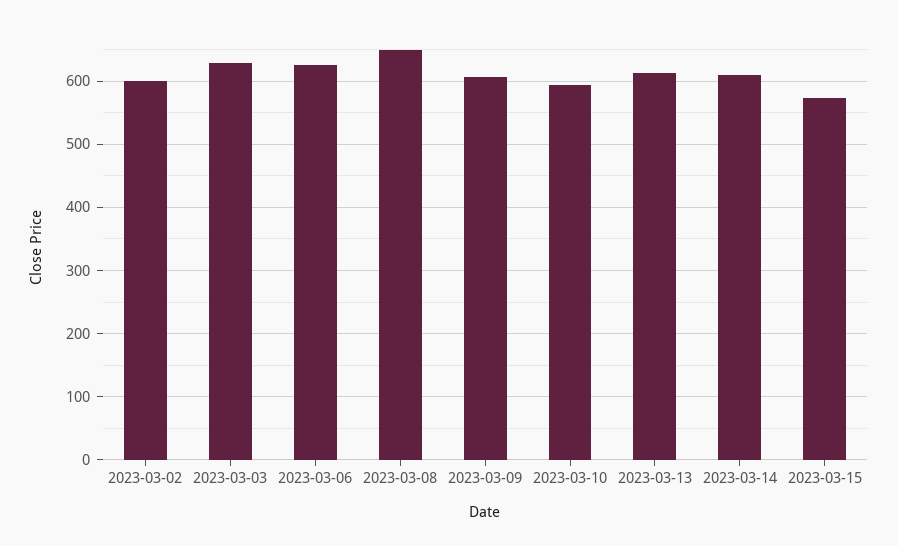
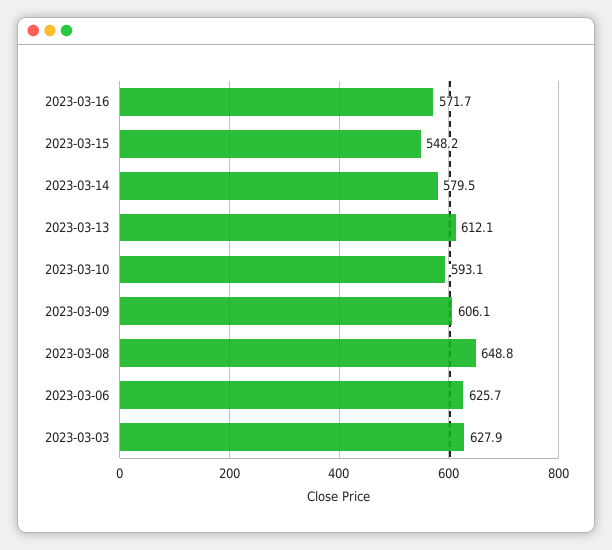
2023-03-02: 600 -> none
2023-03-14: 610 -> 579.5
2023-03-15: 570 -> 548.2
2023-03-16: none -> 571.7

